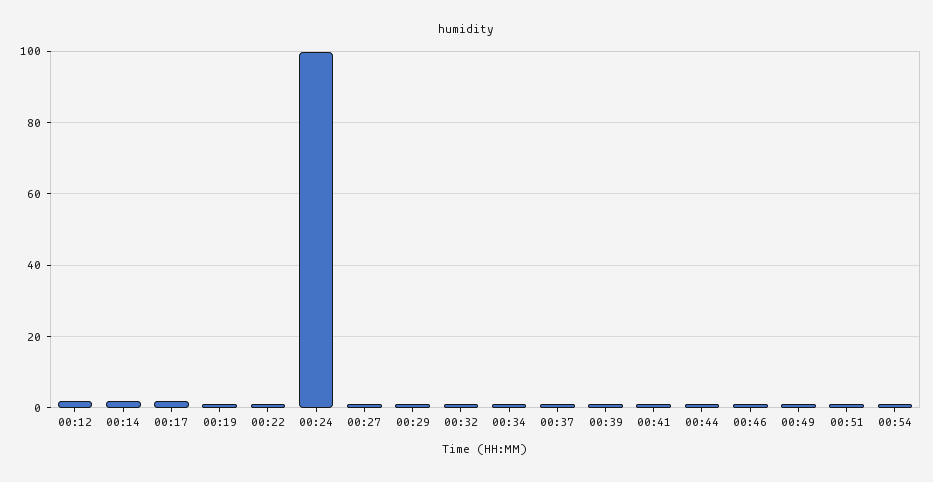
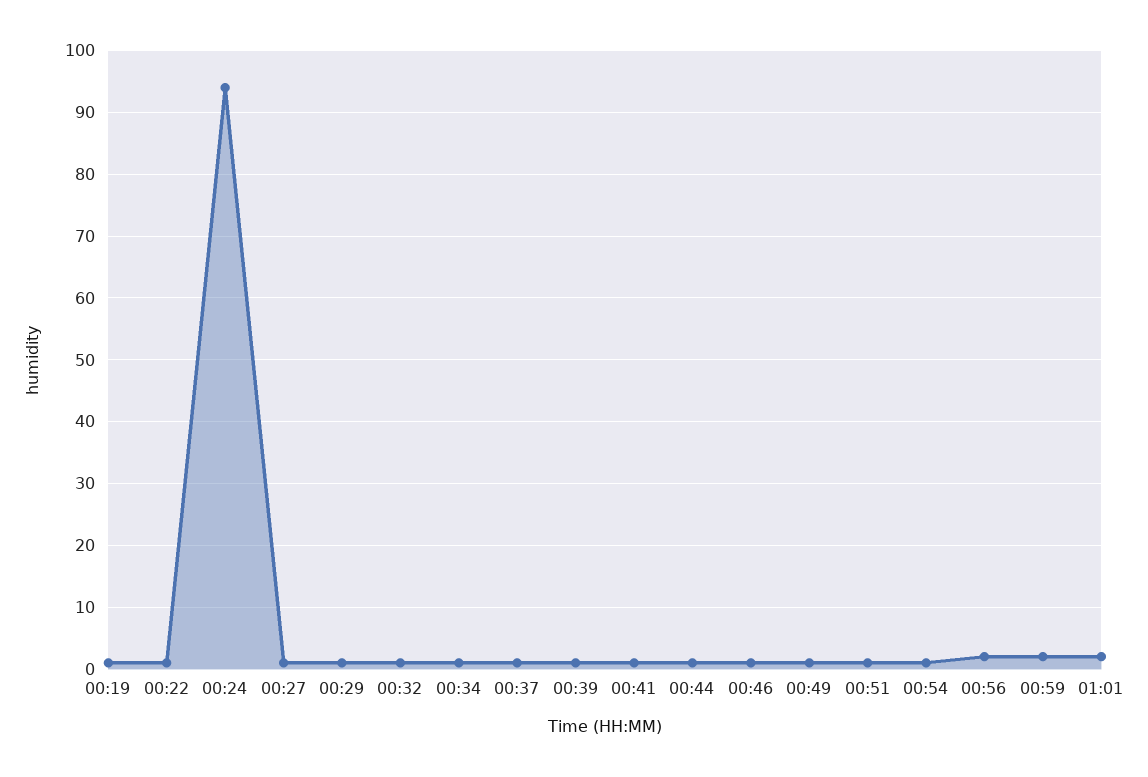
00:12: 2 -> none
00:14: 2 -> none
00:17: 2 -> none
00:24: 100 -> 94
00:56: none -> 2
00:59: none -> 2
01:01: none -> 2

